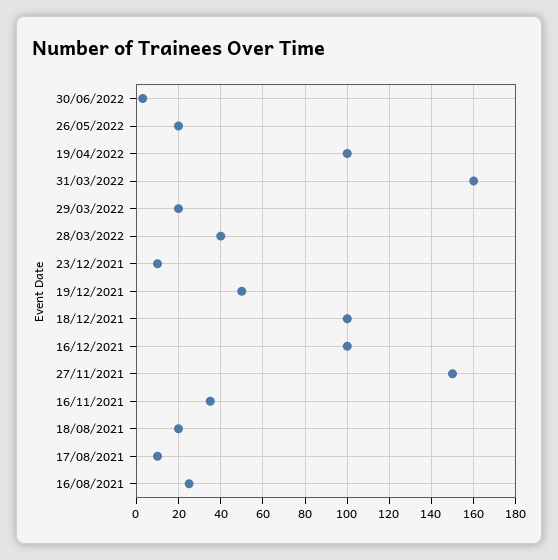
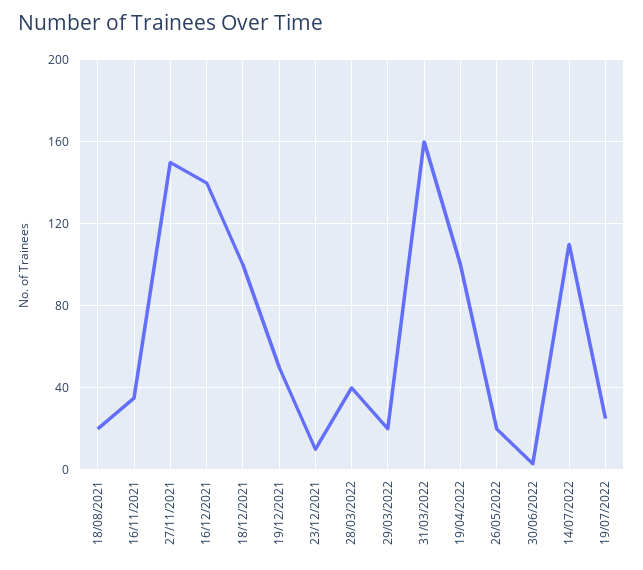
16/12/2021: 100 -> 140
17/08/2021: 10 -> none
16/08/2021: 25 -> none
14/07/2022: none -> 110
19/07/2022: none -> 25

